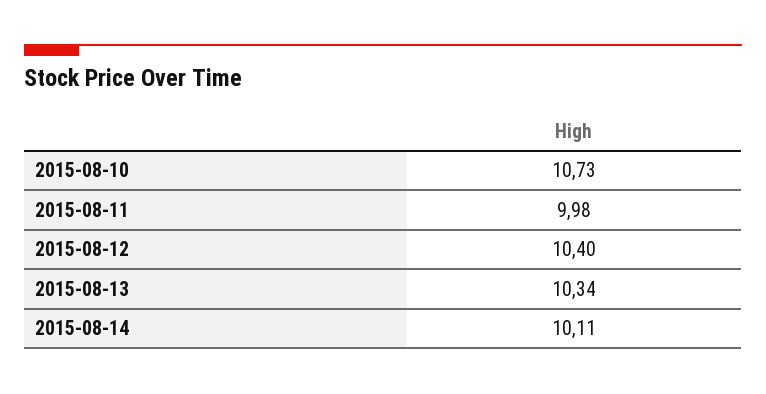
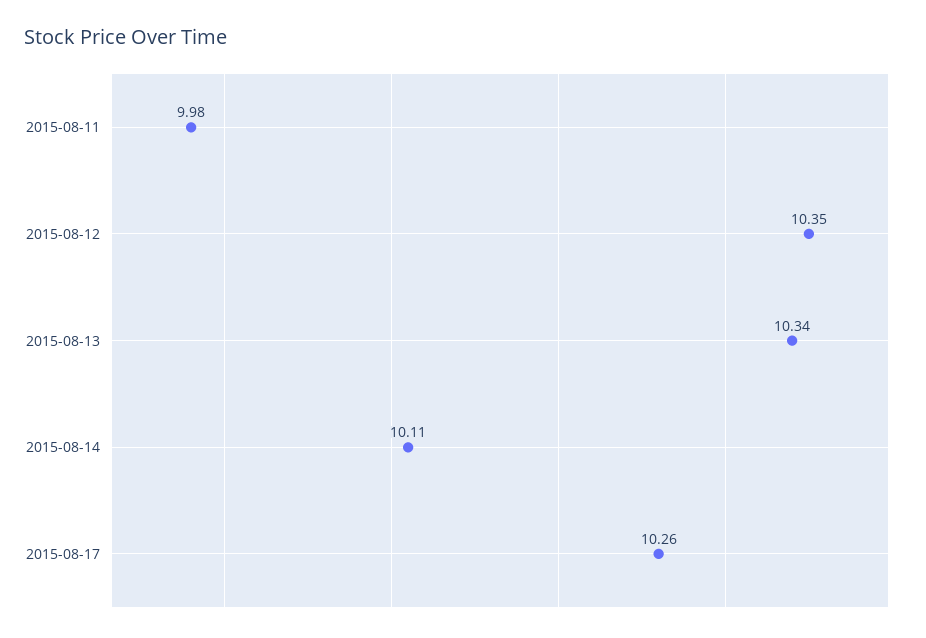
2015-08-10: 10.73 -> none
2015-08-12: 10.4 -> 10.35
2015-08-17: none -> 10.26

